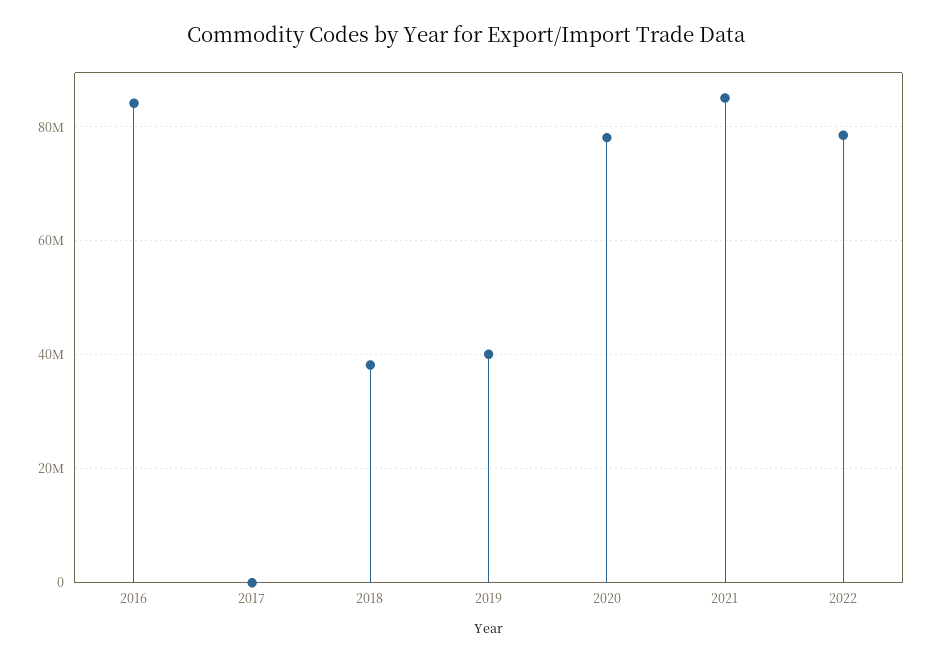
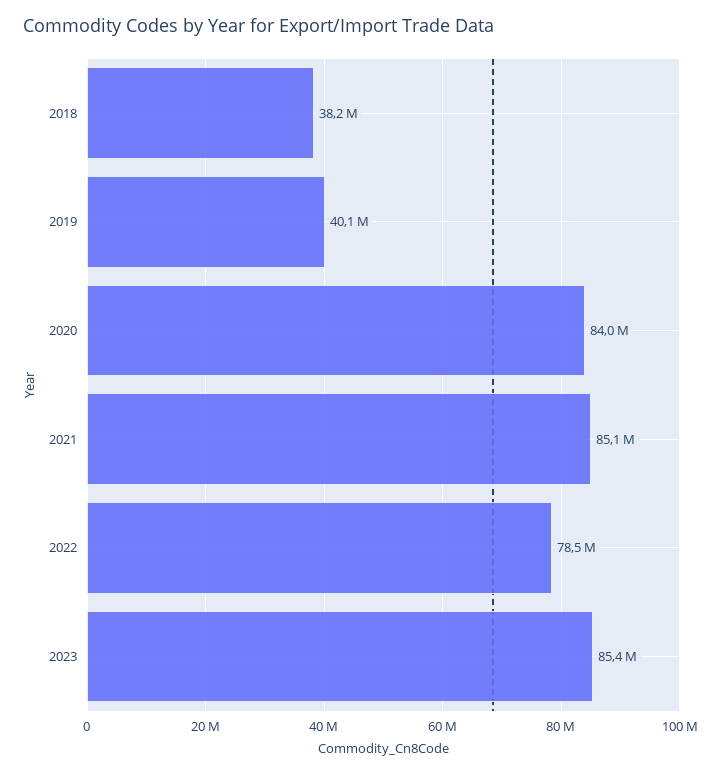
2016: 84000000 -> none
2017: 0 -> none
2020: 78000000 -> 84000000
2023: none -> 85400000

